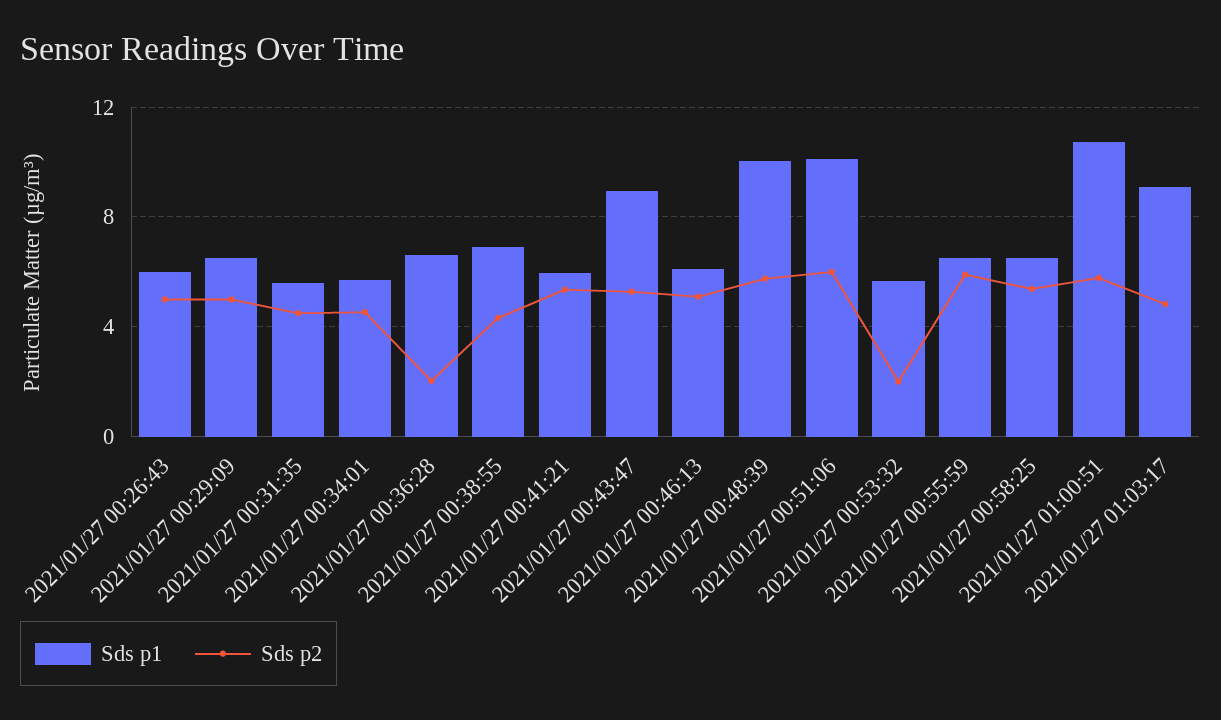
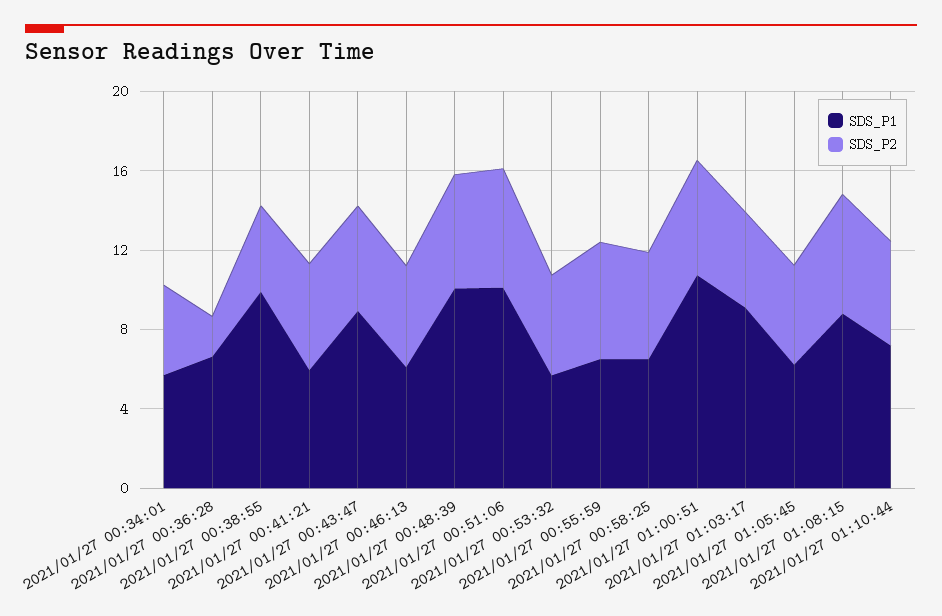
Sds p1, 2021/01/27 00:26:43: 6 -> none
Sds p2, 2021/01/27 00:26:43: 5 -> none
Sds p1, 2021/01/27 00:29:09: 6.5 -> none
Sds p2, 2021/01/27 00:29:09: 5 -> none
Sds p1, 2021/01/27 00:31:35: 5.5 -> none
Sds p2, 2021/01/27 00:31:35: 4.5 -> none
Sds p1, 2021/01/27 00:38:55: 7 -> 10
Sds p2, 2021/01/27 00:53:32: 2 -> 5
Sds p1, 2021/01/27 01:05:45: none -> 6
Sds p2, 2021/01/27 01:05:45: none -> 5
Sds p1, 2021/01/27 01:08:15: none -> 9
Sds p2, 2021/01/27 01:08:15: none -> 6
Sds p1, 2021/01/27 01:10:44: none -> 7
Sds p2, 2021/01/27 01:10:44: none -> 5

